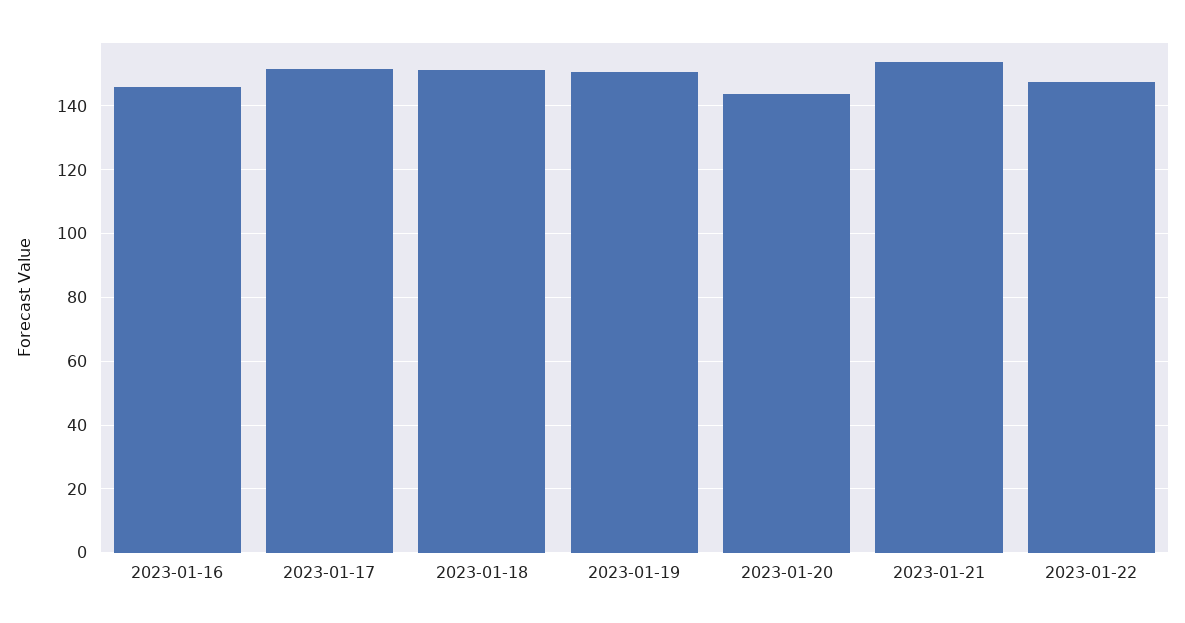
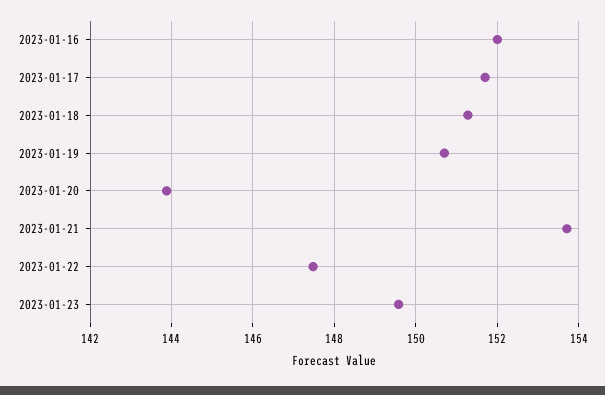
2023-01-16: 146 -> 152
2023-01-23: none -> 149.6

